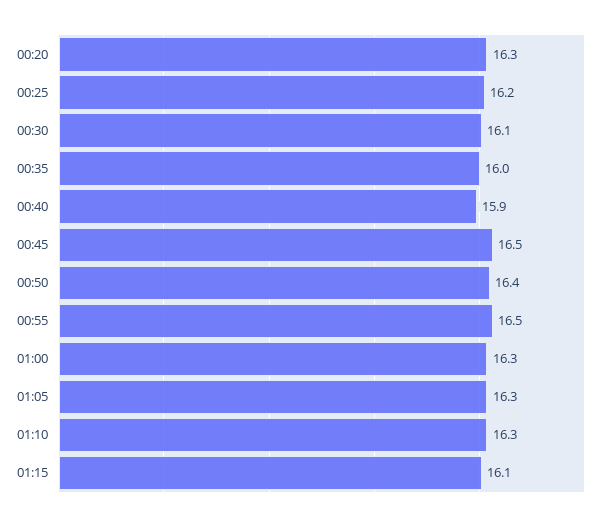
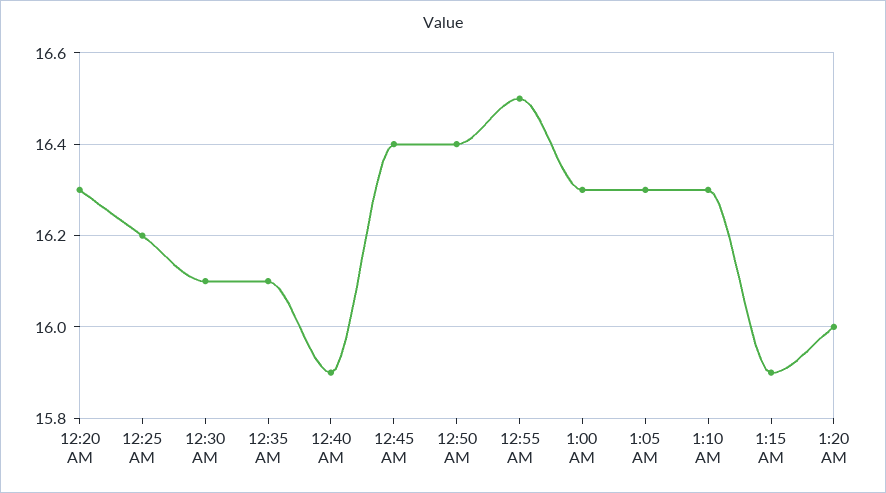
00:35: 16 -> 16.1
00:45: 16.5 -> 16.4
01:15: 16.1 -> 15.9
1:20 AM: none -> 16

